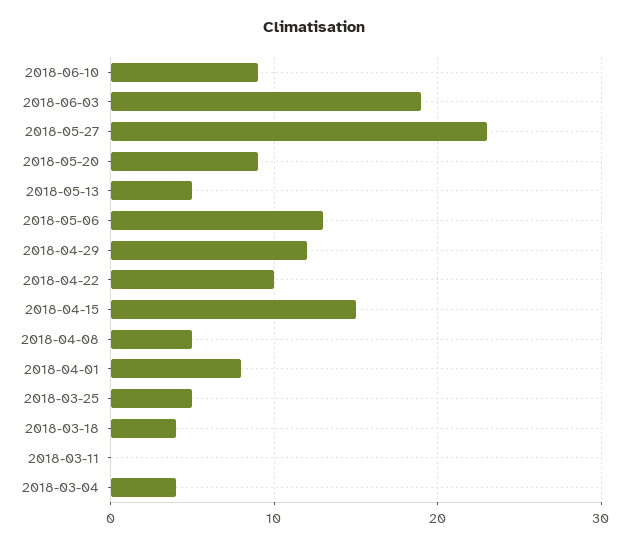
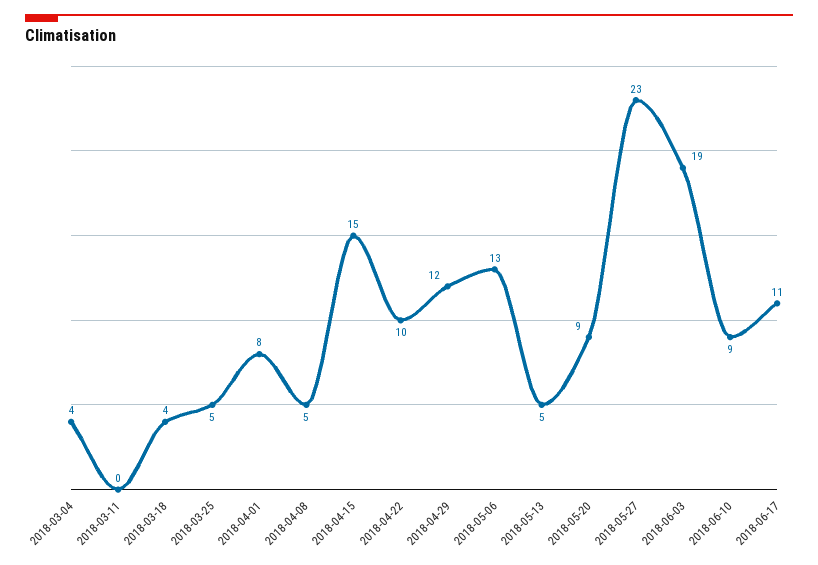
2018-06-17: none -> 11

